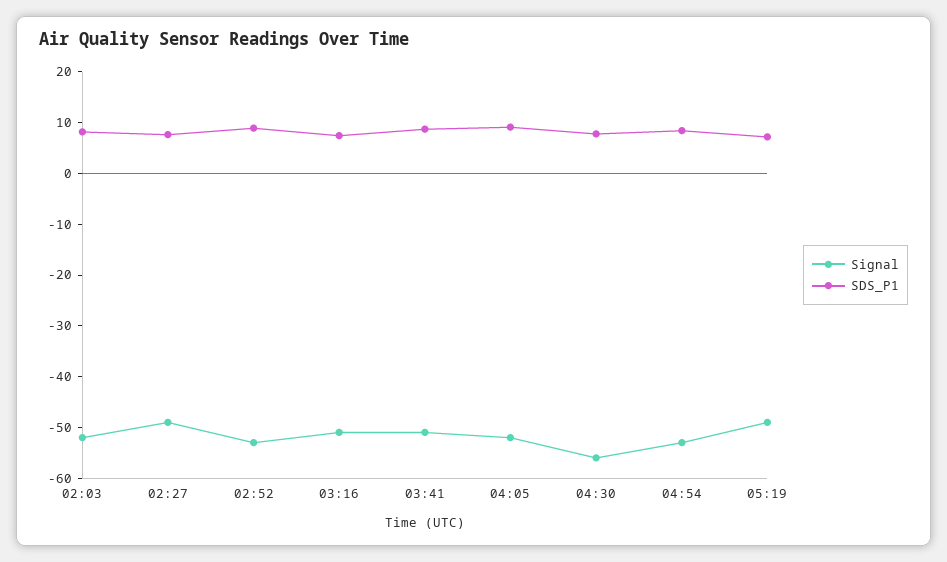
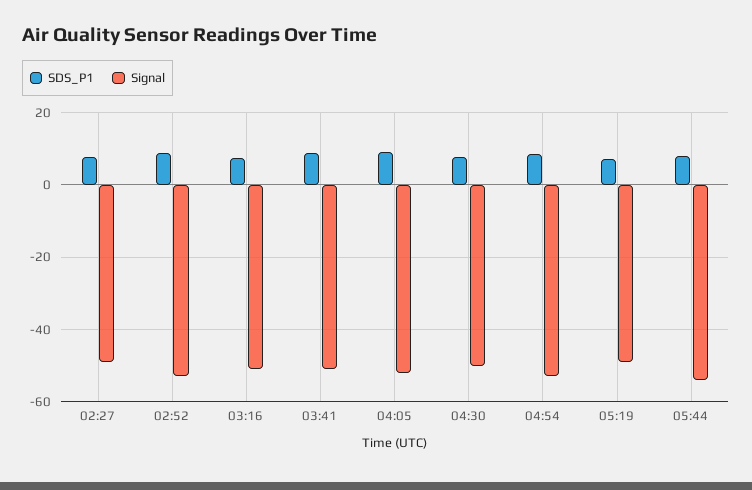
Signal, 02:03: -52 -> none
SDS_P1, 02:03: 8 -> none
Signal, 04:30: -56 -> -50
SDS_P1, 05:44: none -> 8
Signal, 05:44: none -> -54

